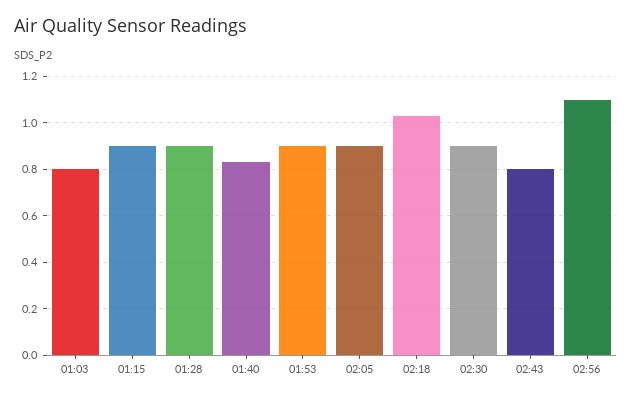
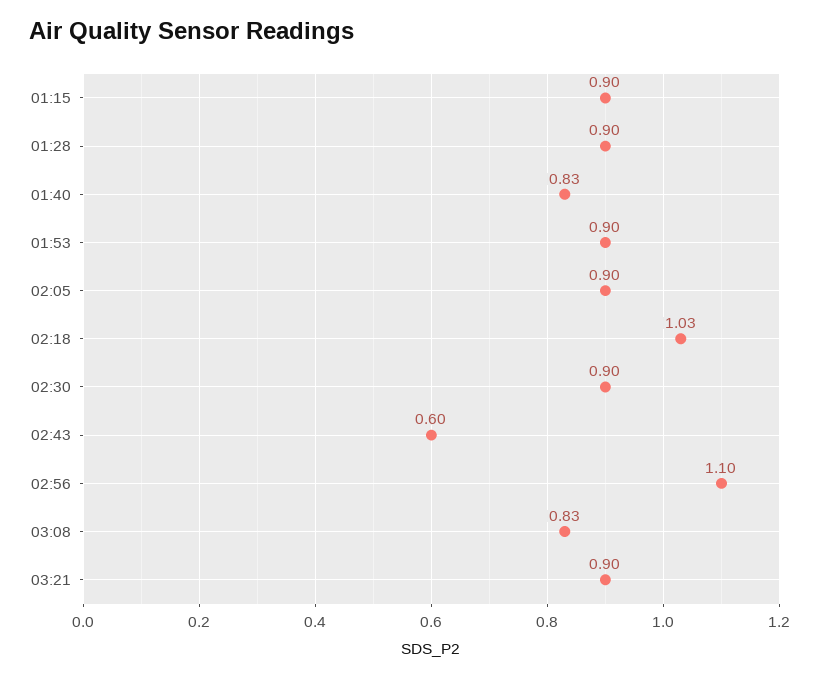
01:03: 0.8 -> none
02:43: 0.8 -> 0.6
03:08: none -> 0.83
03:21: none -> 0.9

